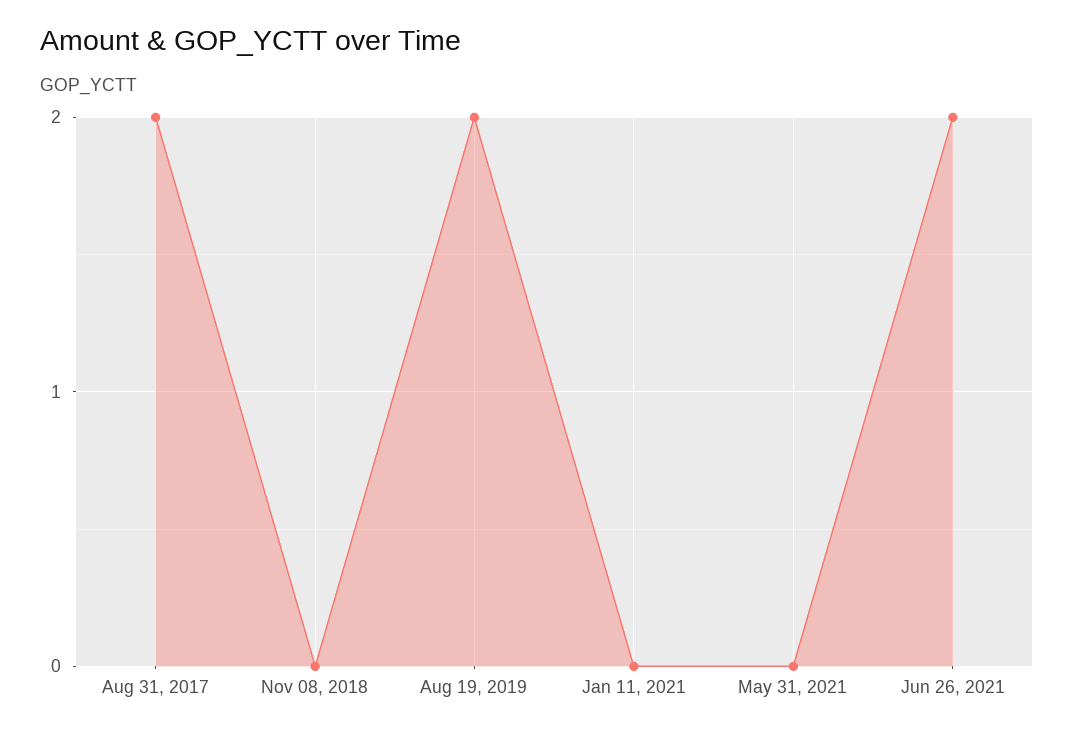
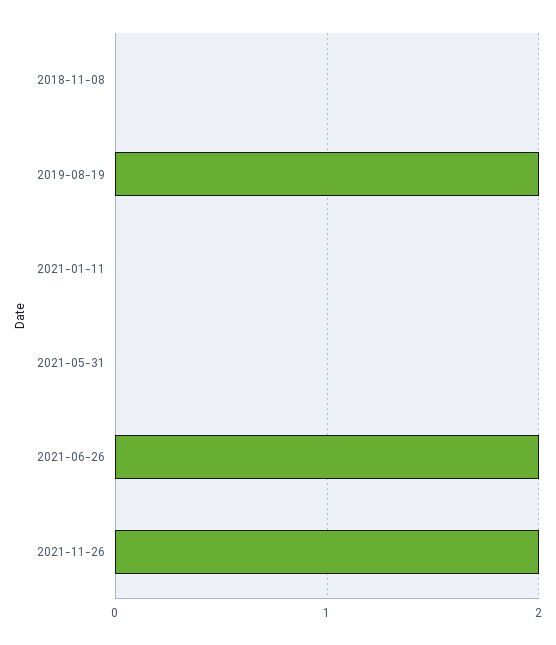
Aug 31, 2017: 2 -> none
2021-11-26: none -> 2

